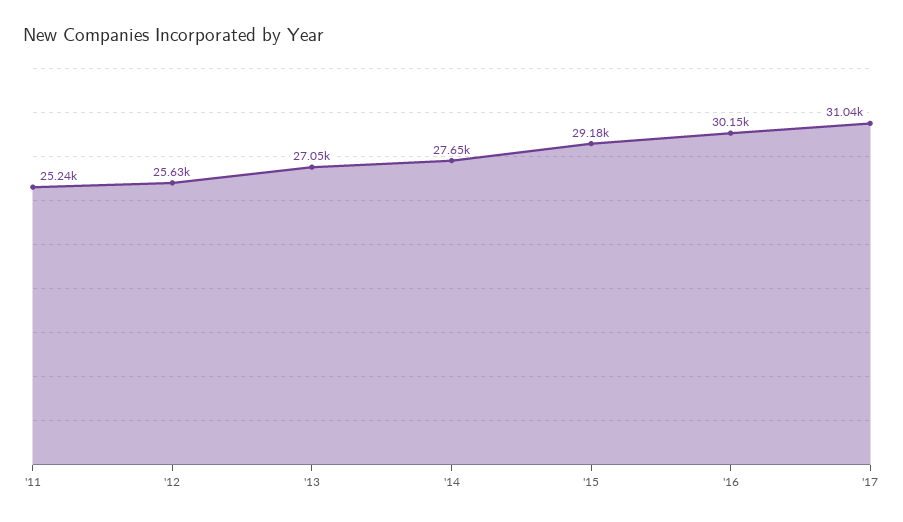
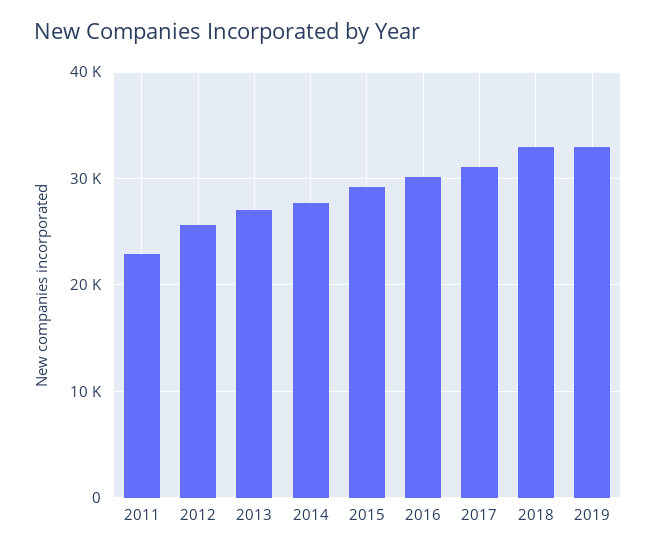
'11: 25240 -> 23000
2018: none -> 33000
2019: none -> 33000

